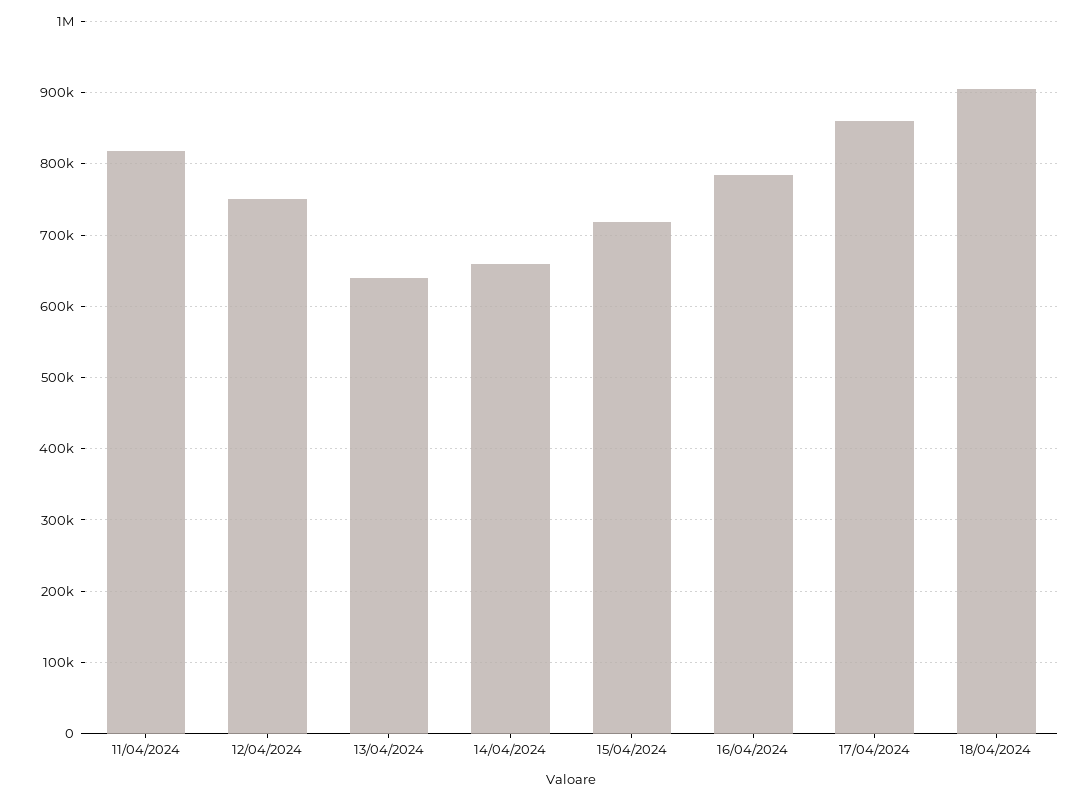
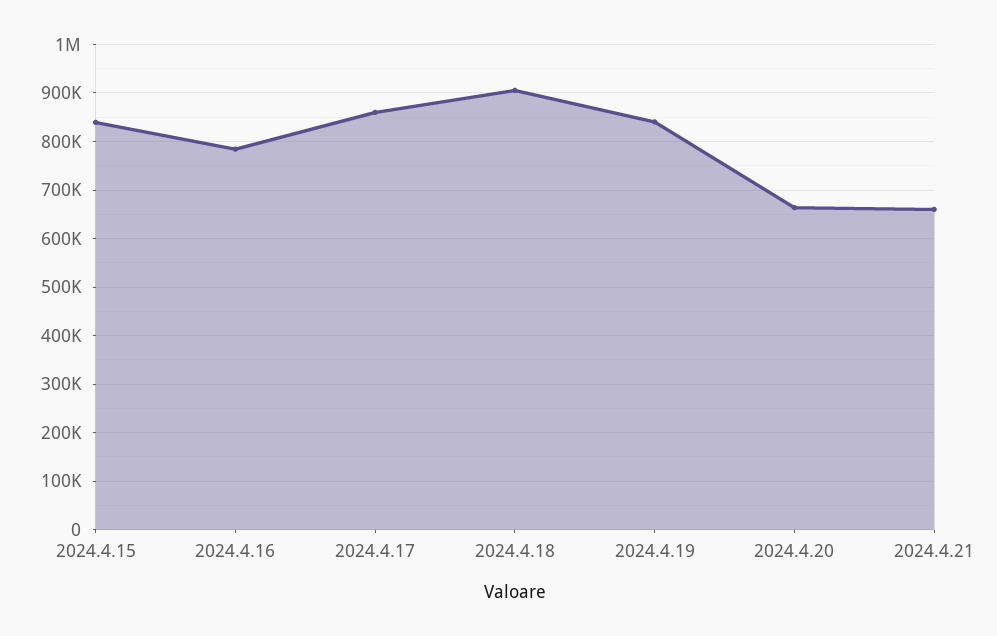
11/04/2024: 820000 -> none
12/04/2024: 750000 -> none
13/04/2024: 640000 -> none
14/04/2024: 660000 -> none
15/04/2024: 720000 -> 840000
2024.4.19: none -> 840000
2024.4.20: none -> 660000
2024.4.21: none -> 660000

